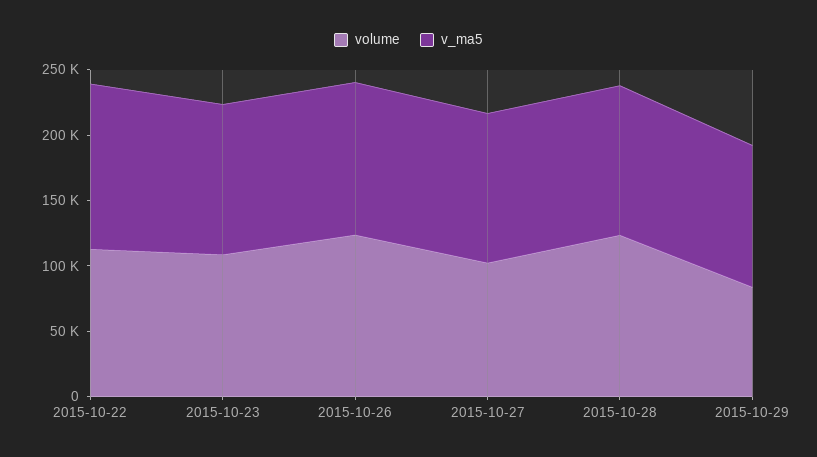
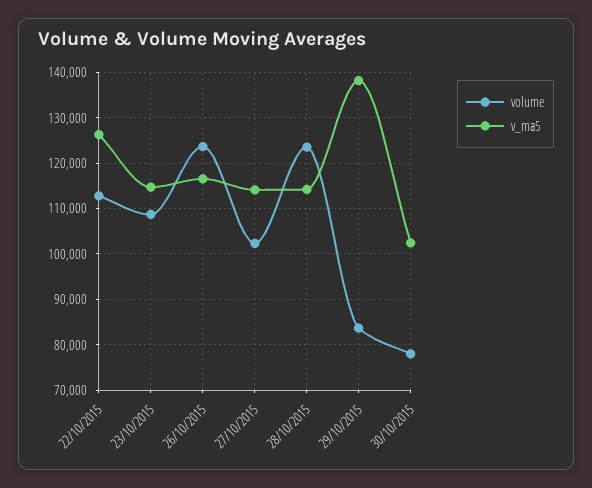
v_ma5, 2015-10-29: 110000 -> 138000
volume, 30/10/2015: none -> 78000
v_ma5, 30/10/2015: none -> 102000

